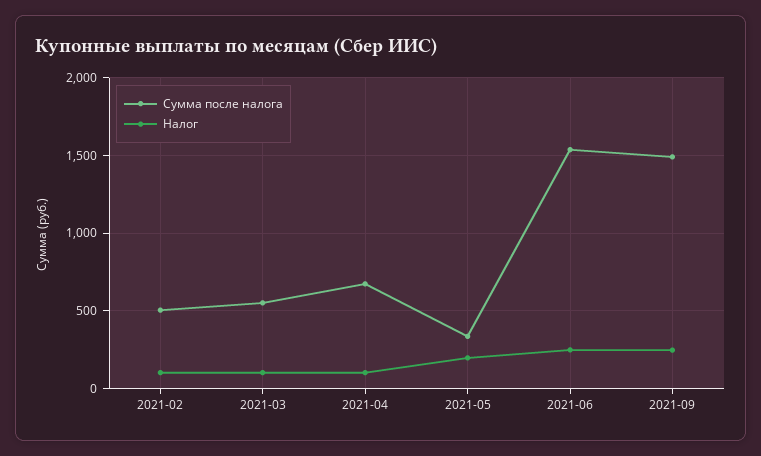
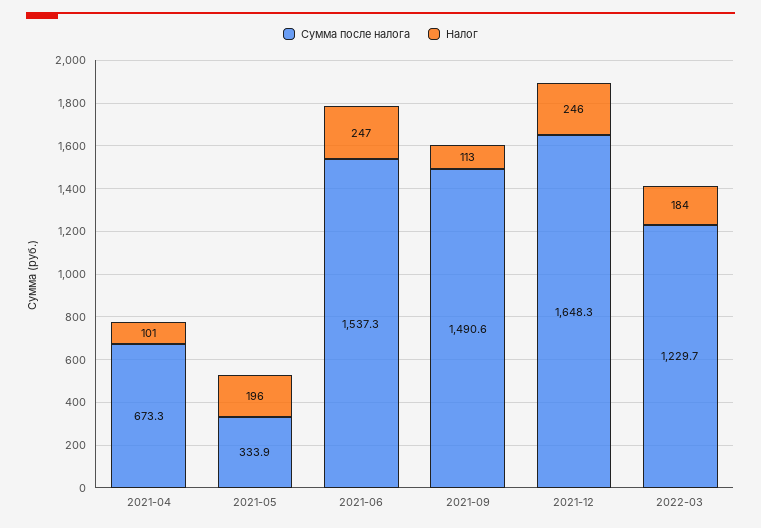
Сумма после налога, 2021-02: 500 -> none
Налог, 2021-02: 100 -> none
Сумма после налога, 2021-03: 550 -> none
Налог, 2021-03: 100 -> none
Налог, 2021-09: 250 -> 113
Сумма после налога, 2021-12: none -> 1648.3
Налог, 2021-12: none -> 246
Сумма после налога, 2022-03: none -> 1229.7
Налог, 2022-03: none -> 184

